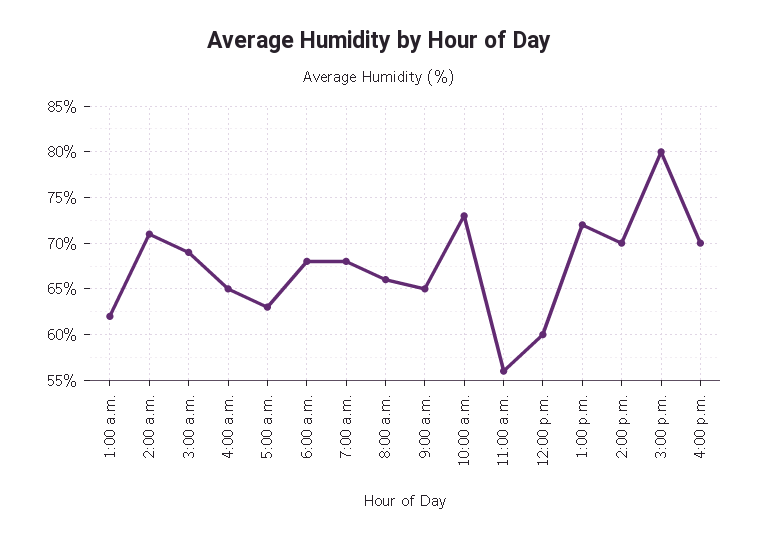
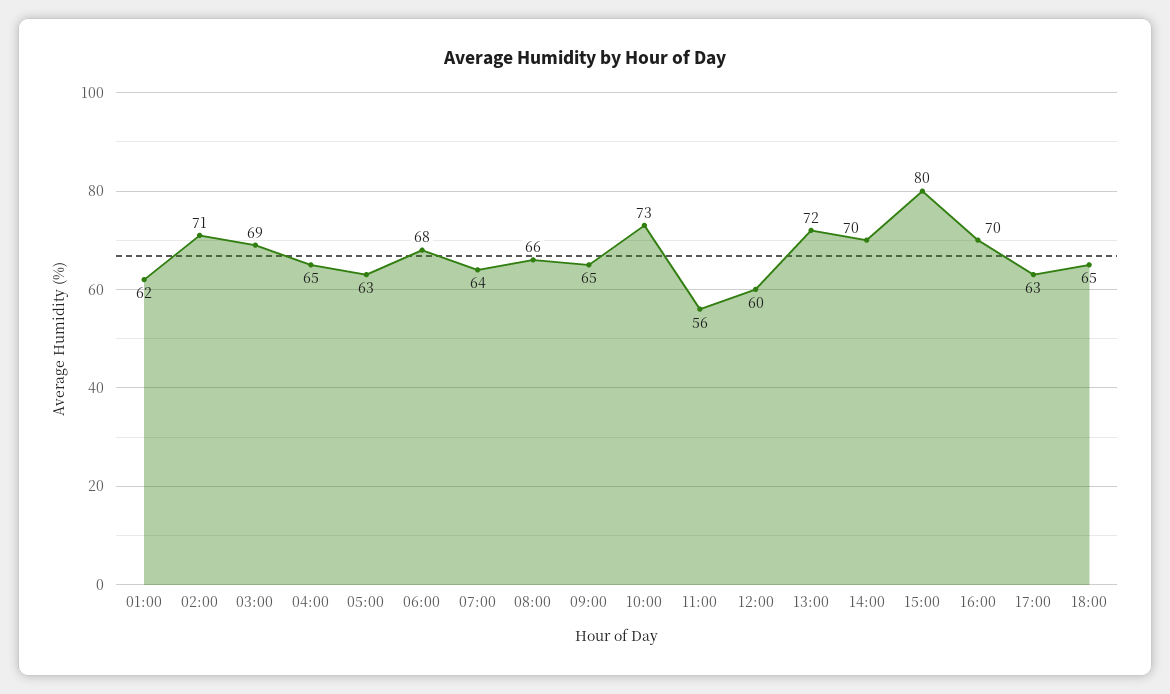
7:00 a.m.: 68 -> 64
17:00: none -> 63
18:00: none -> 65

